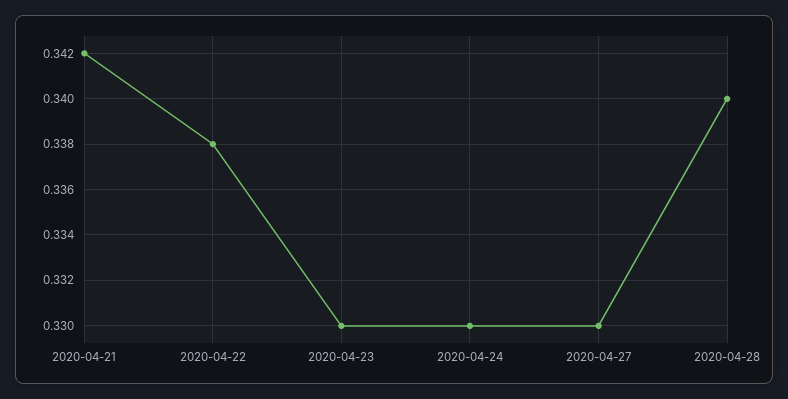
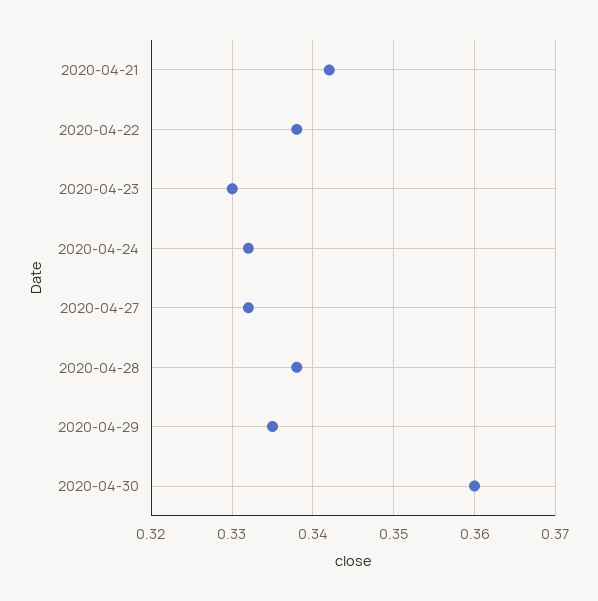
2020-04-24: 0.33 -> 0.332
2020-04-27: 0.33 -> 0.332
2020-04-28: 0.34 -> 0.338
2020-04-29: none -> 0.335
2020-04-30: none -> 0.36

